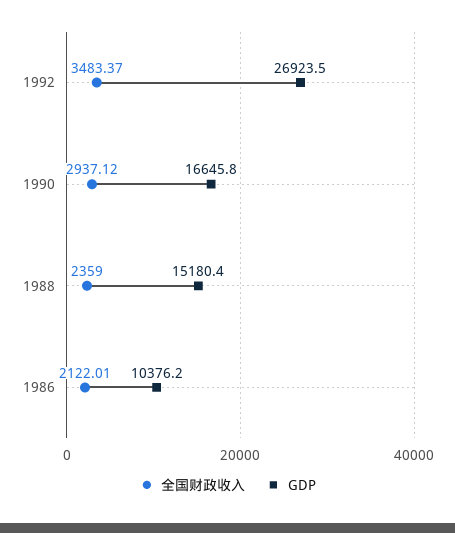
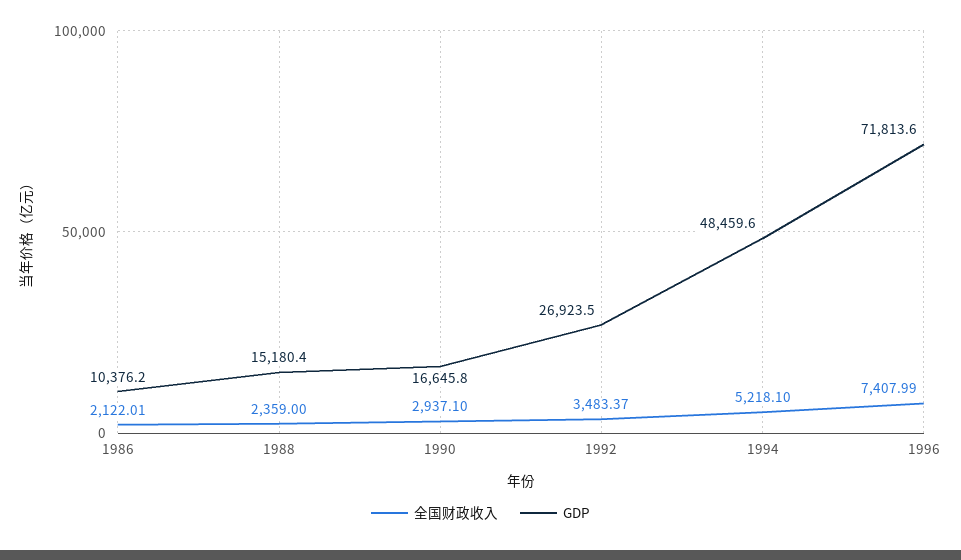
全国财政收入, 1990: 2937.12 -> 2937.1
全国财政收入, 1994: none -> 5218.1
GDP, 1994: none -> 48459.6
全国财政收入, 1996: none -> 7407.99
GDP, 1996: none -> 71813.6

